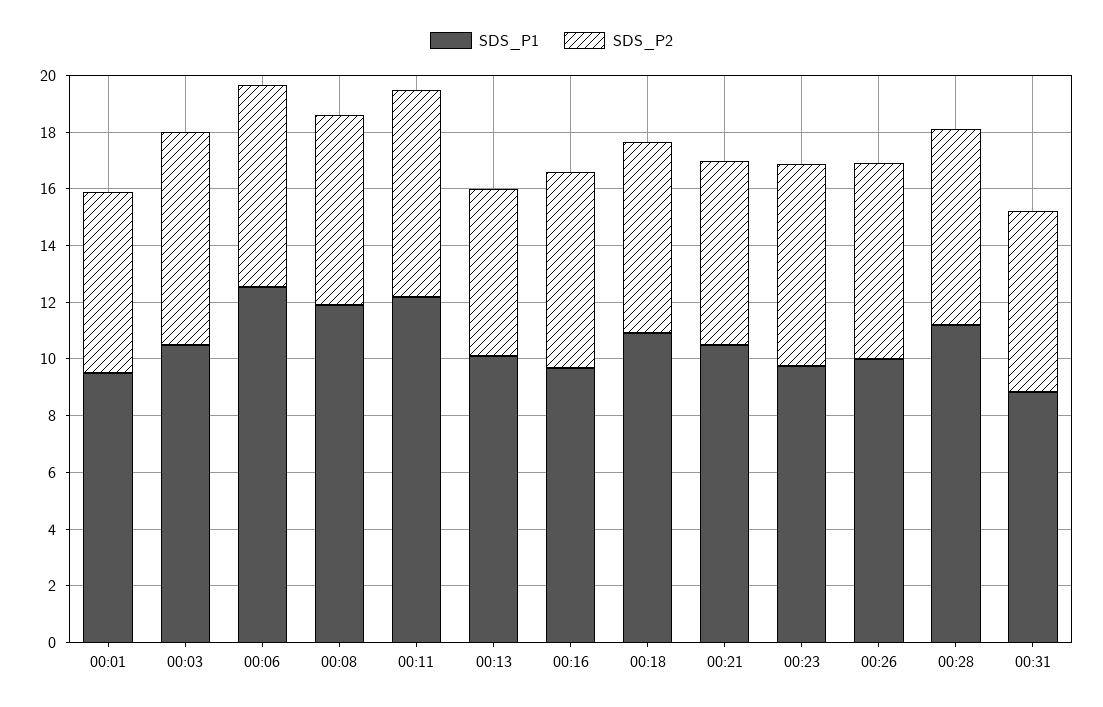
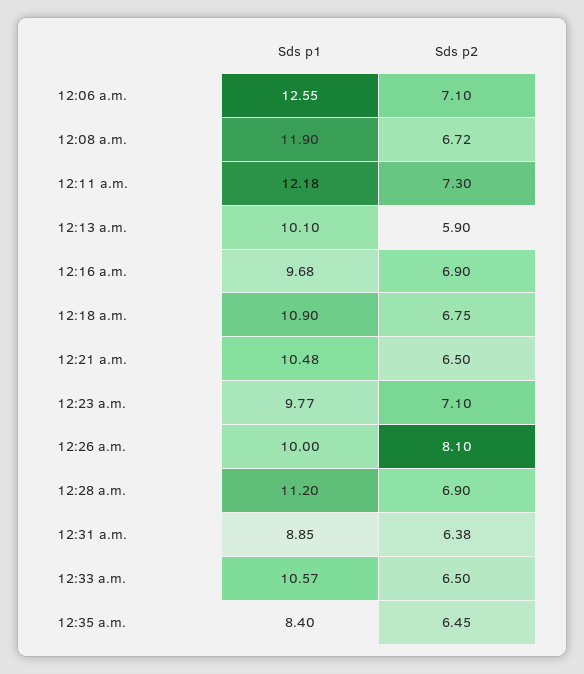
SDS_P1, 00:01: 9.5 -> none
SDS_P2, 00:01: 6.5 -> none
SDS_P1, 00:03: 10.5 -> none
SDS_P2, 00:03: 7.5 -> none
SDS_P2, 00:26: 7 -> 8.1
SDS_P1, 12:33 a.m.: none -> 10.57
SDS_P2, 12:33 a.m.: none -> 6.5
SDS_P1, 12:35 a.m.: none -> 8.4
SDS_P2, 12:35 a.m.: none -> 6.45

